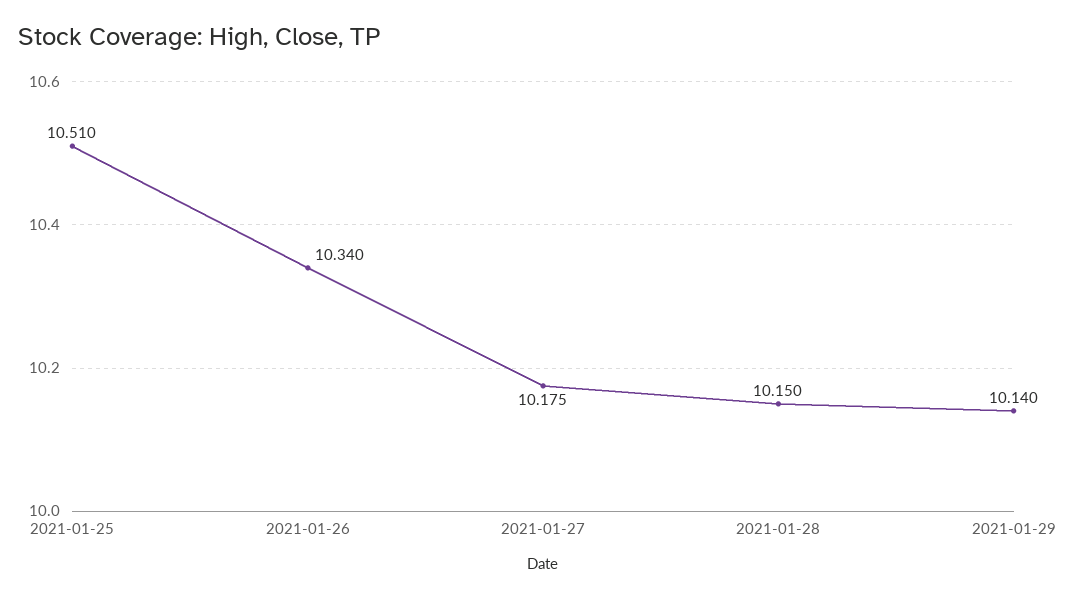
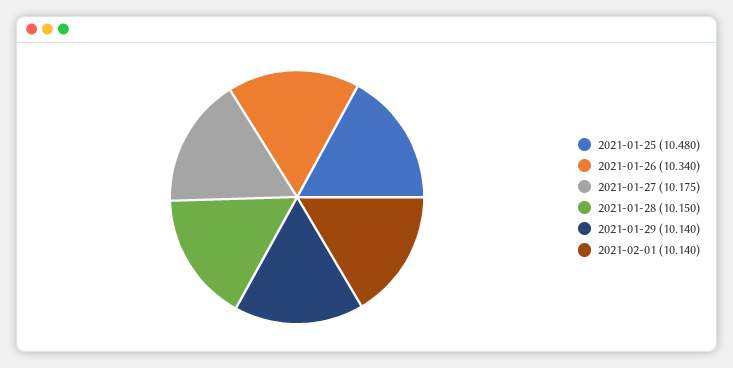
2021-01-25: 10.51 -> 10.48
2021-02-01: none -> 10.14

